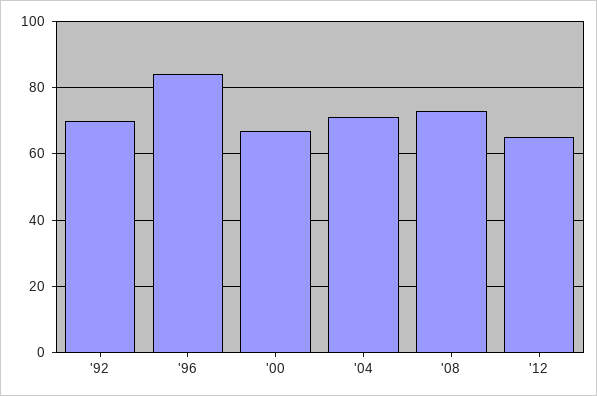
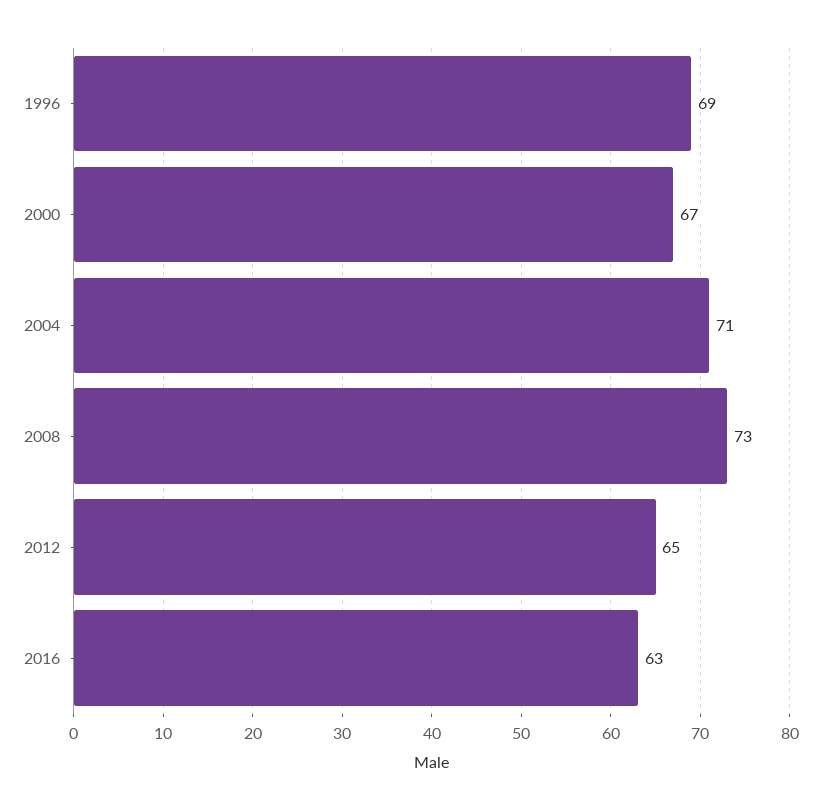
'92: 70 -> none
'96: 85 -> 69
2016: none -> 63

